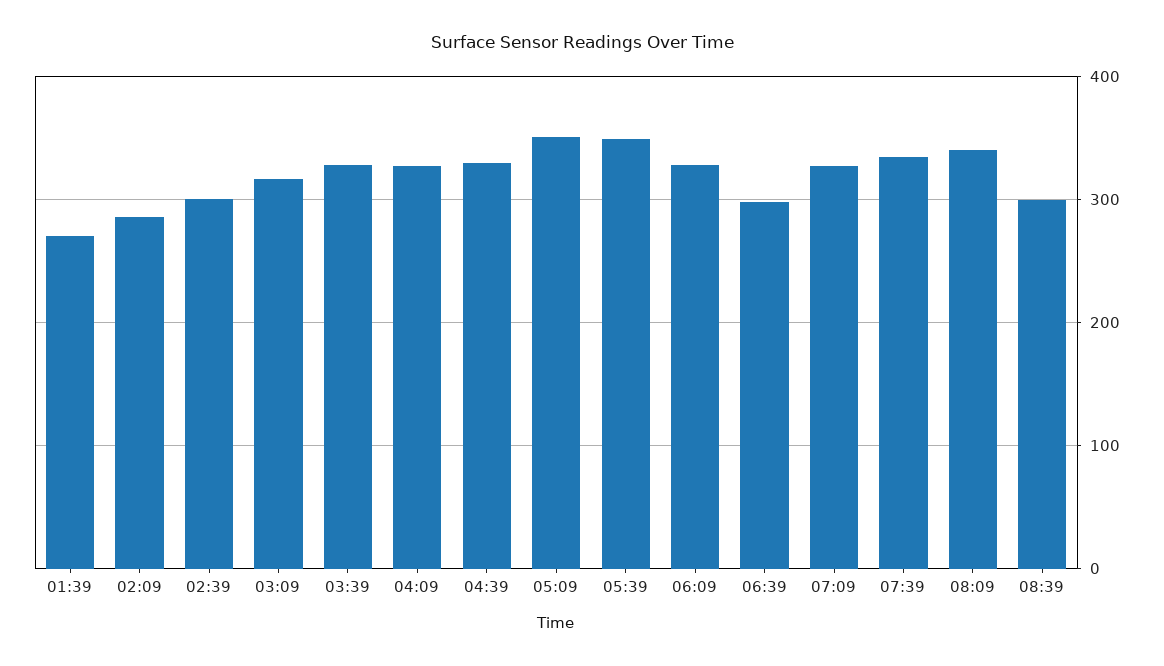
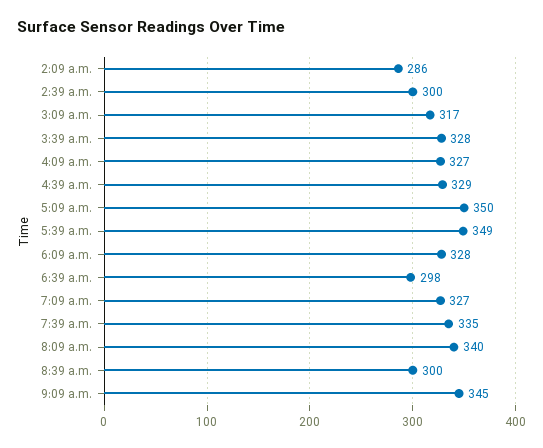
01:39: 270 -> none
9:09 a.m.: none -> 345

